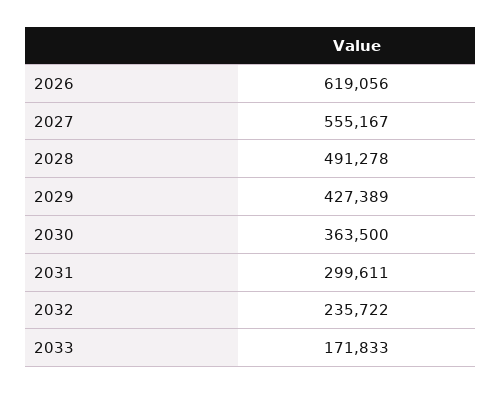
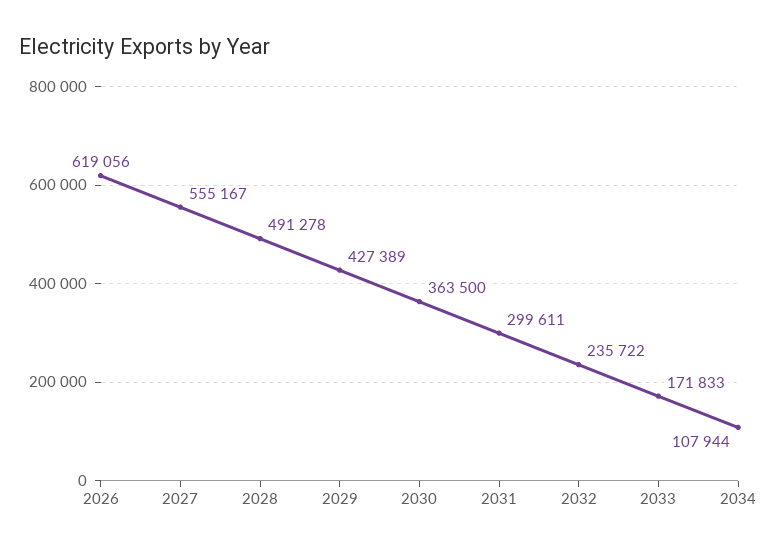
2034: none -> 107944

